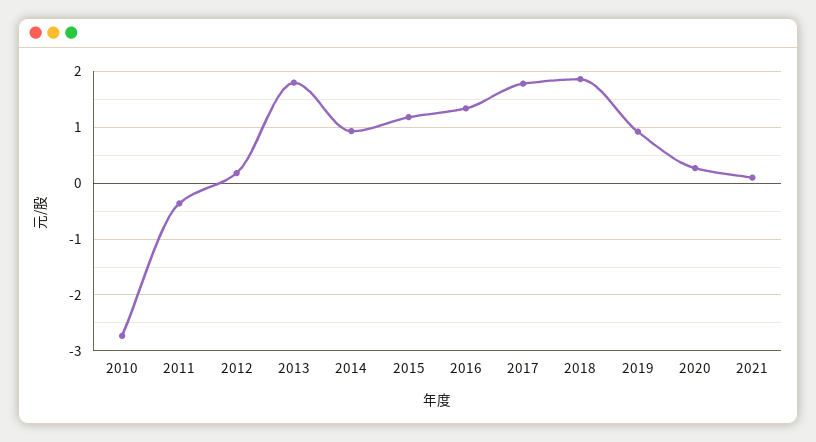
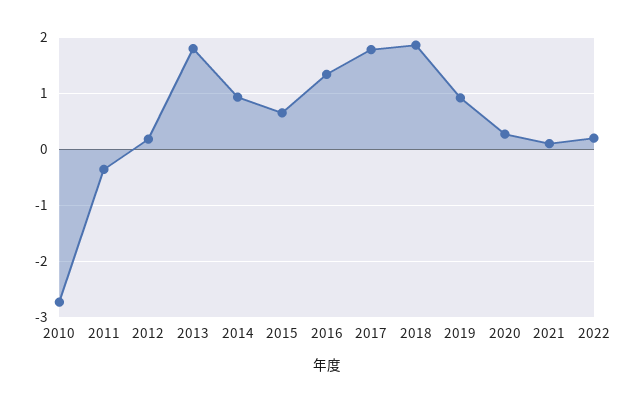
2015: 1.2 -> 0.6
2022: none -> 0.2

